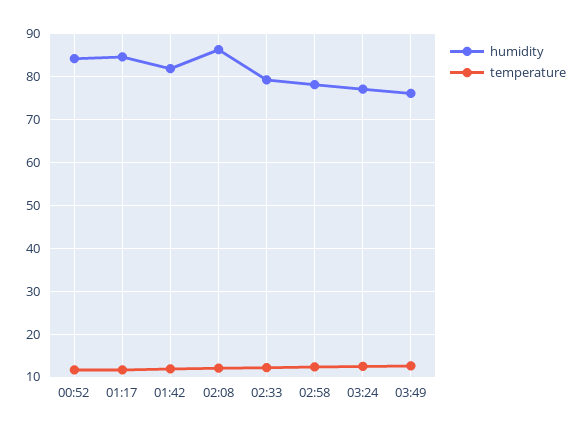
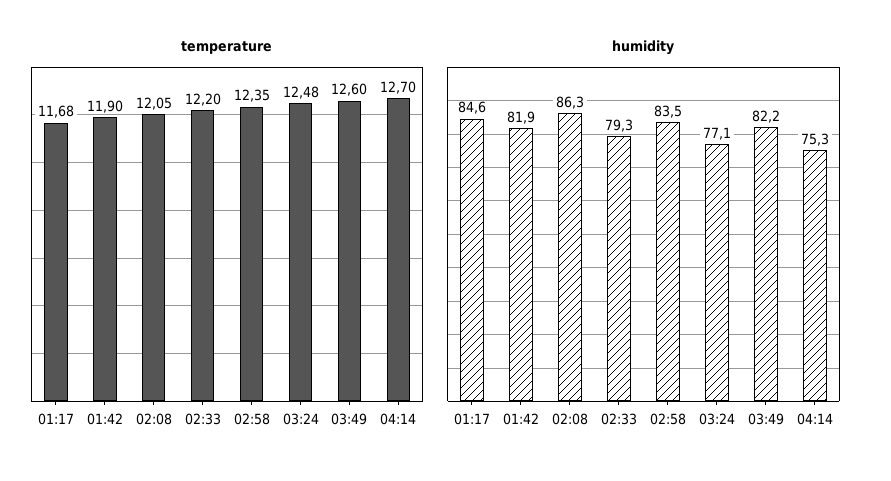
humidity, 00:52: 84 -> none
temperature, 00:52: 12 -> none
humidity, 02:58: 78 -> 83.5
humidity, 03:49: 76 -> 82.2
temperature, 04:14: none -> 12.7
humidity, 04:14: none -> 75.3

